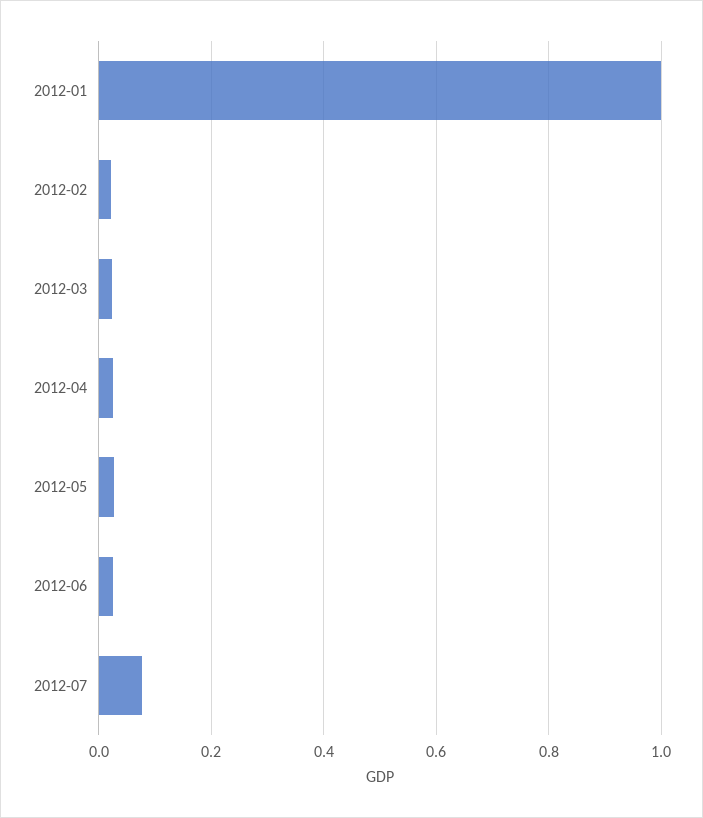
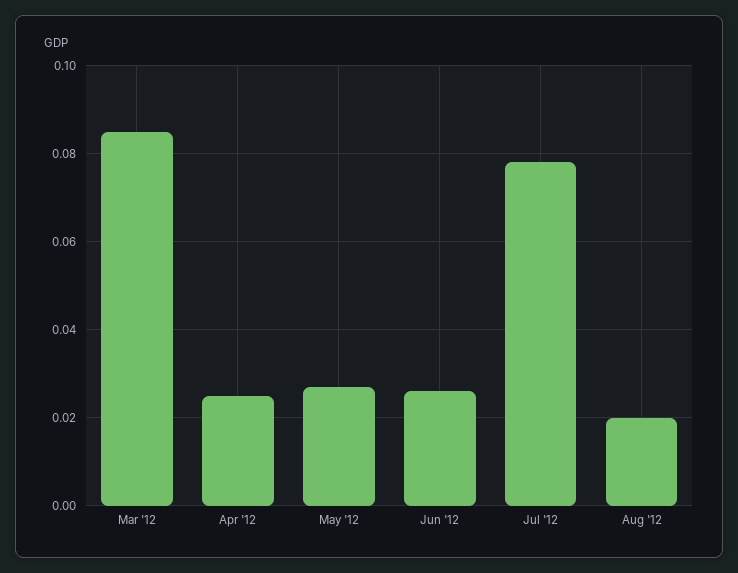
2012-01: 1 -> none
2012-02: 0.02 -> none
2012-03: 0.02 -> 0.085
Aug '12: none -> 0.02

